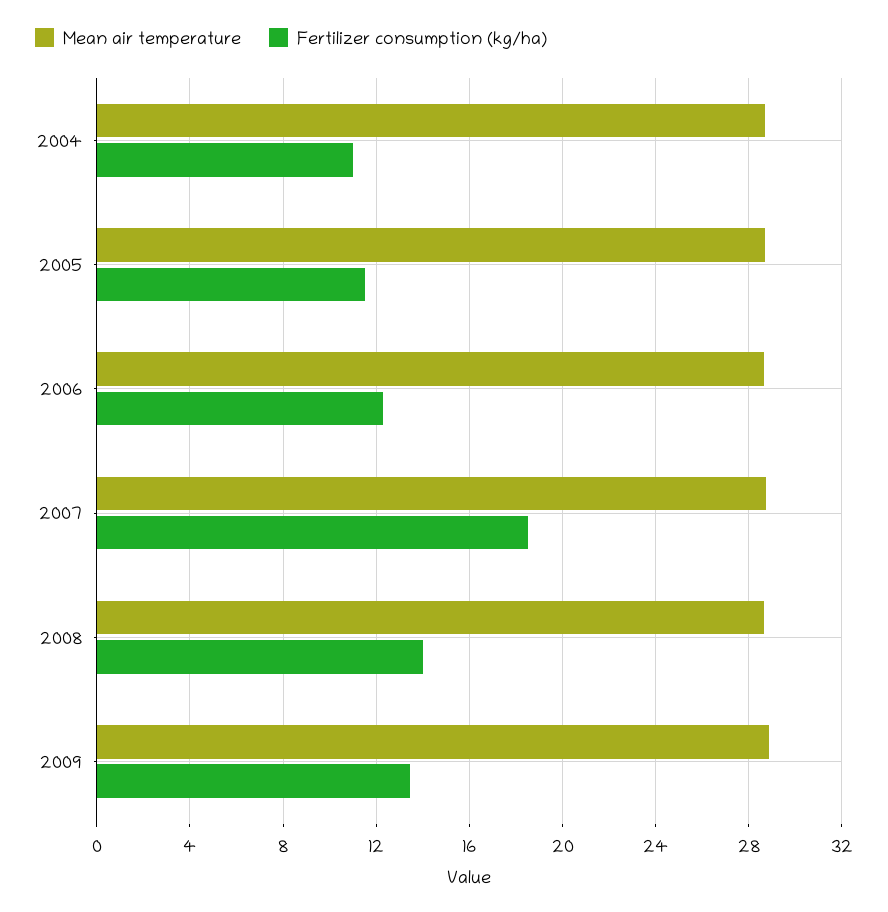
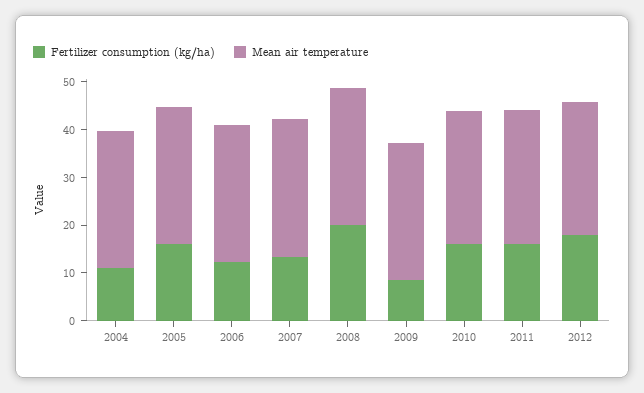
Fertilizer consumption (kg/ha), 2005: 11.5 -> 16
Fertilizer consumption (kg/ha), 2007: 18.5 -> 14
Fertilizer consumption (kg/ha), 2008: 14 -> 20
Fertilizer consumption (kg/ha), 2009: 13.5 -> 8
Fertilizer consumption (kg/ha), 2010: none -> 16
Mean air temperature, 2010: none -> 28
Fertilizer consumption (kg/ha), 2011: none -> 16
Mean air temperature, 2011: none -> 28
Fertilizer consumption (kg/ha), 2012: none -> 18
Mean air temperature, 2012: none -> 28

